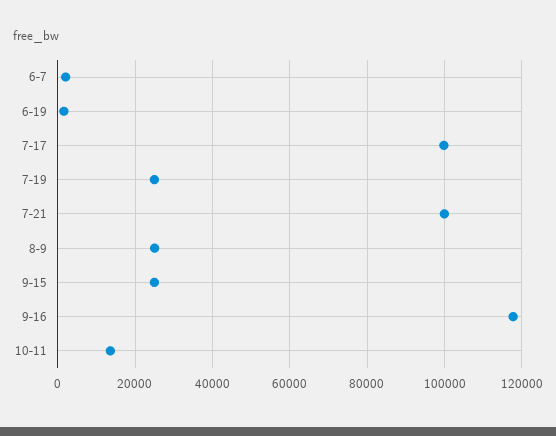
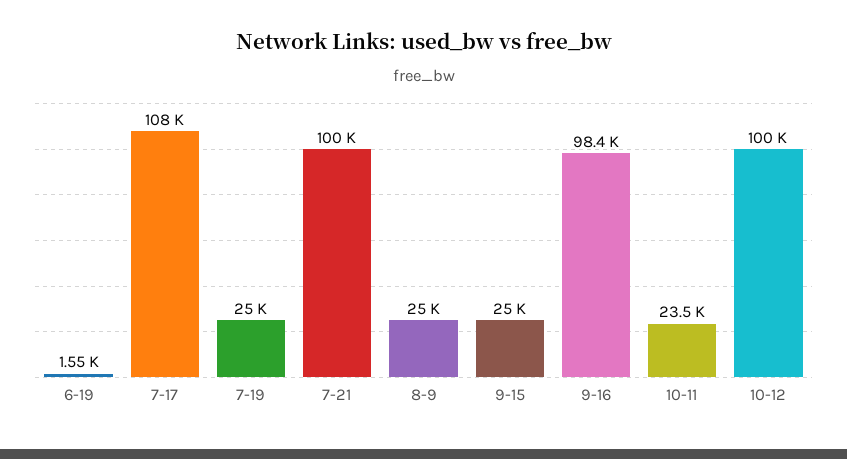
6-7: 2000 -> none
7-17: 100000 -> 108000
9-16: 118000 -> 98400
10-11: 14000 -> 23500
10-12: none -> 100000

